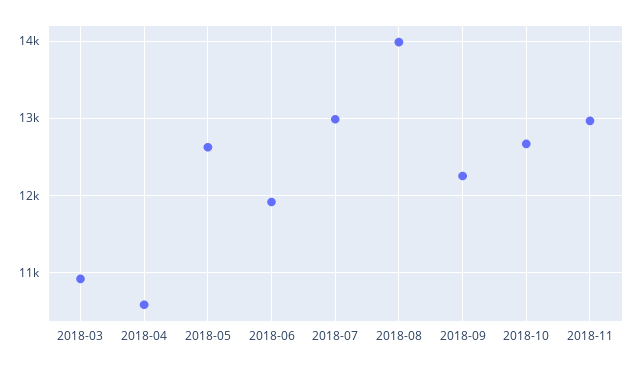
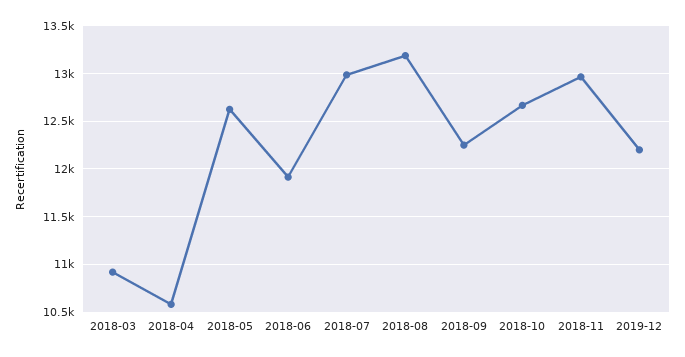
2018-08: 14000 -> 13200
2019-12: none -> 12200

